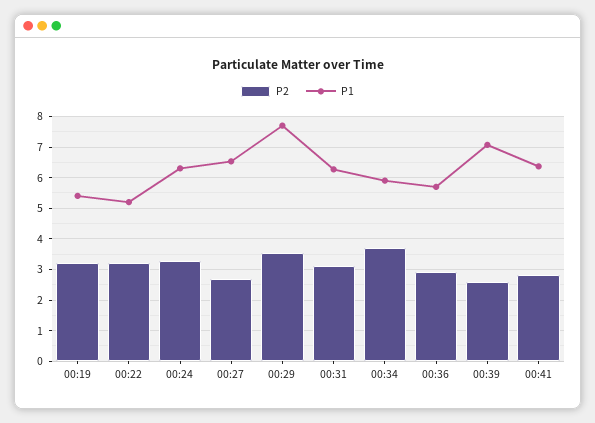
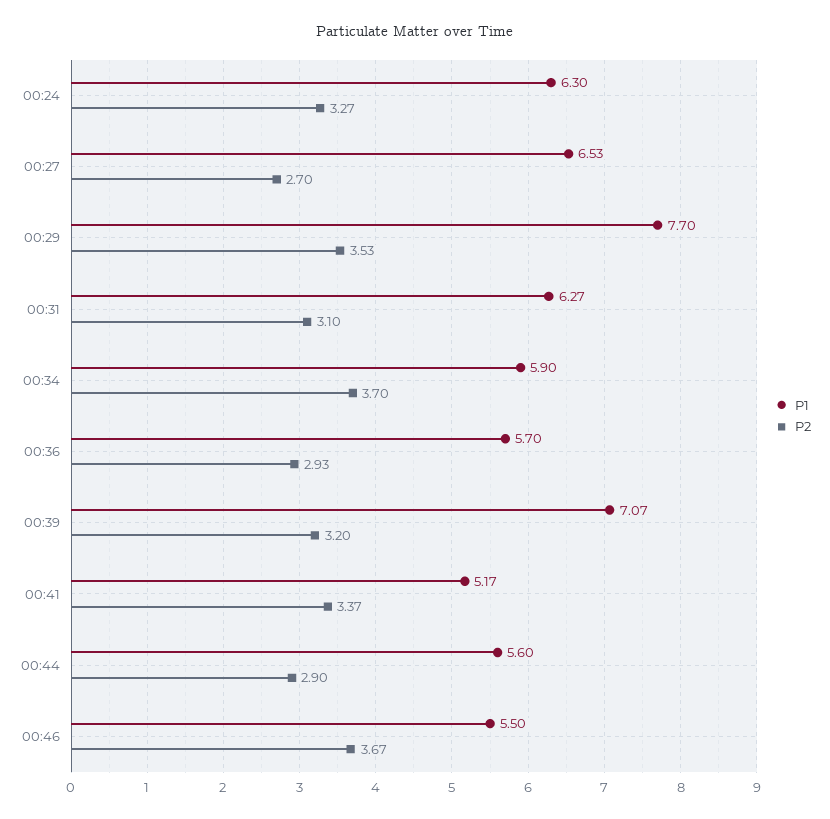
P2, 00:19: 3.2 -> none
P1, 00:19: 5.4 -> none
P2, 00:22: 3.2 -> none
P1, 00:22: 5.2 -> none
P2, 00:39: 2.6 -> 3.2
P2, 00:41: 2.8 -> 3.37
P1, 00:41: 6.4 -> 5.17
P1, 00:44: none -> 5.6
P2, 00:44: none -> 2.9
P1, 00:46: none -> 5.5
P2, 00:46: none -> 3.67

